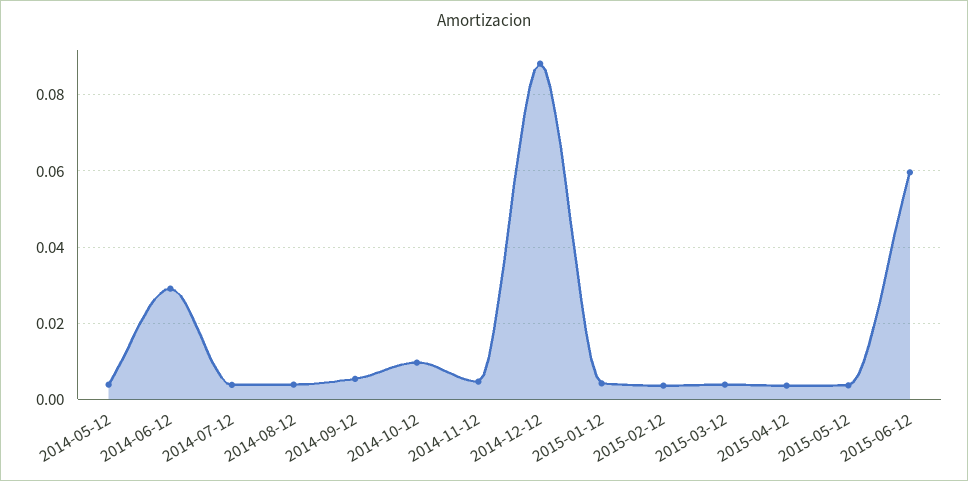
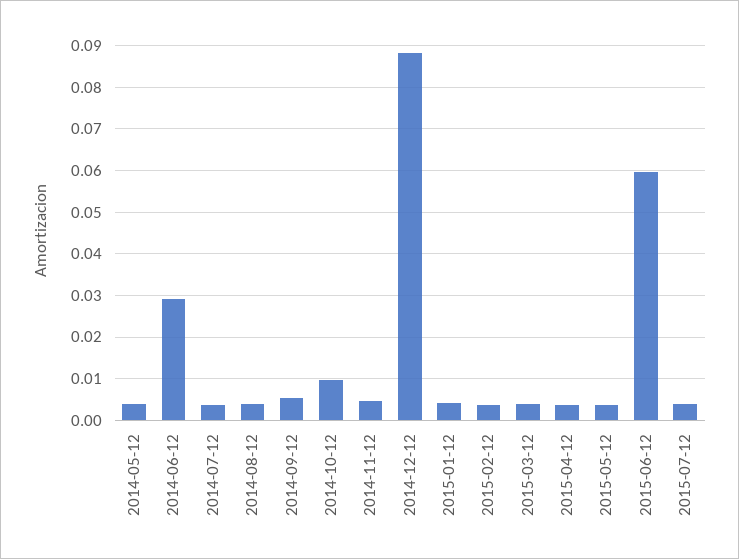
2015-07-12: none -> 0.004

